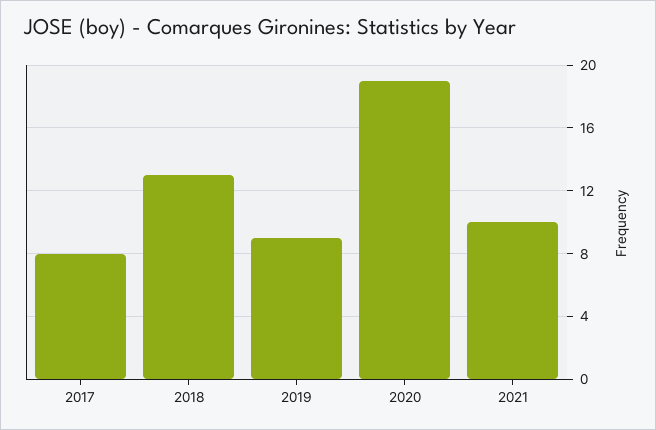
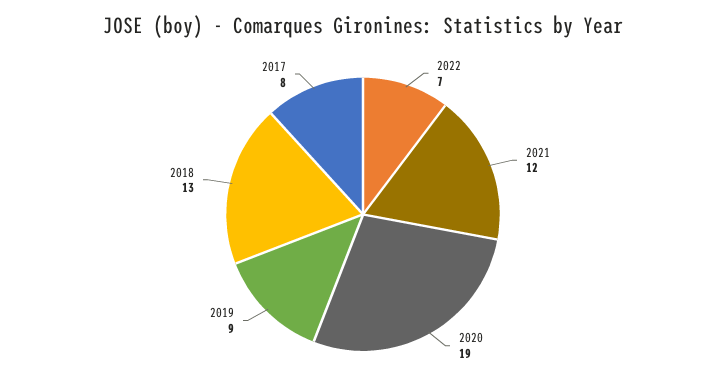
2021: 10 -> 12
2022: none -> 7

